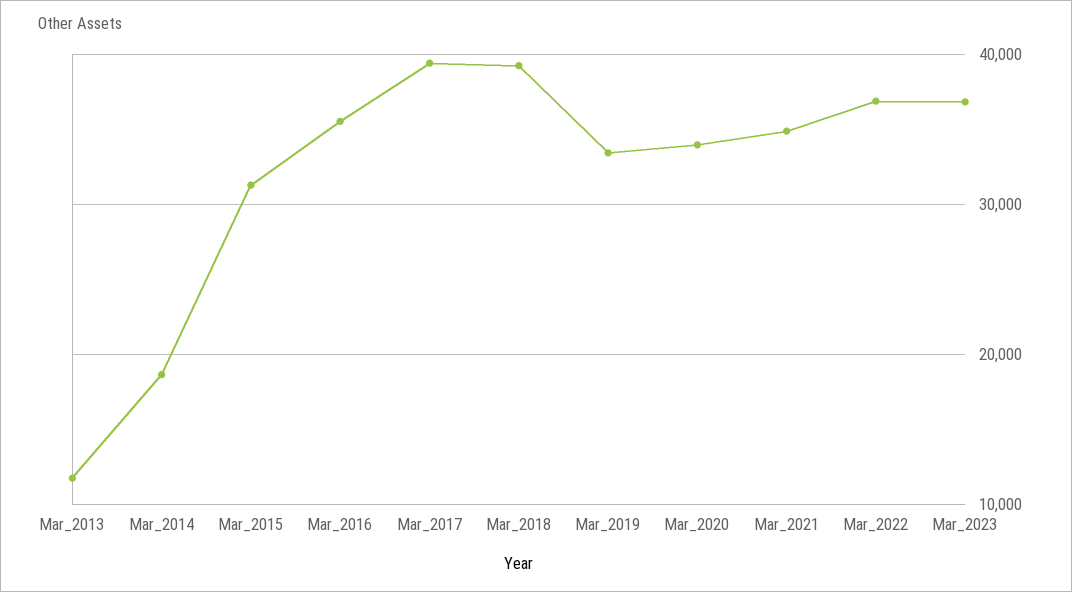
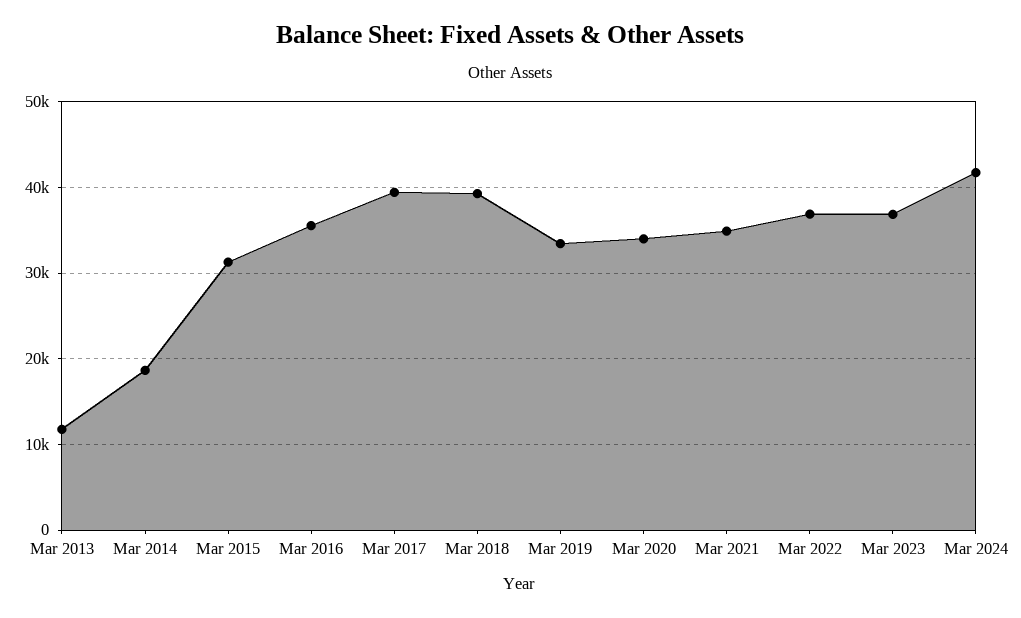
Mar 2024: none -> 42000

